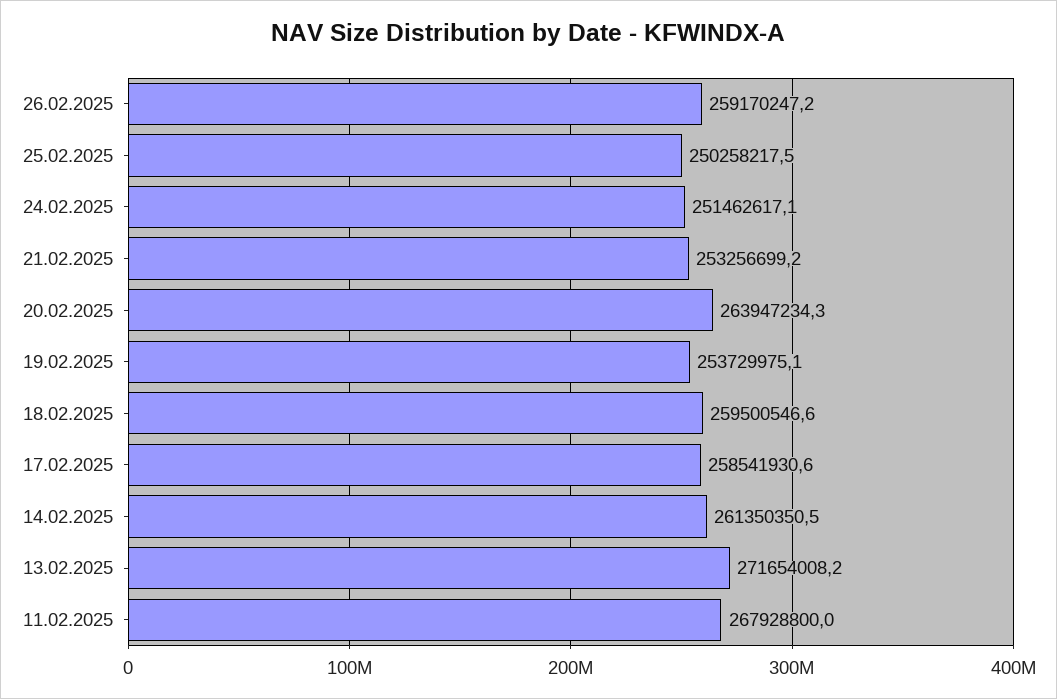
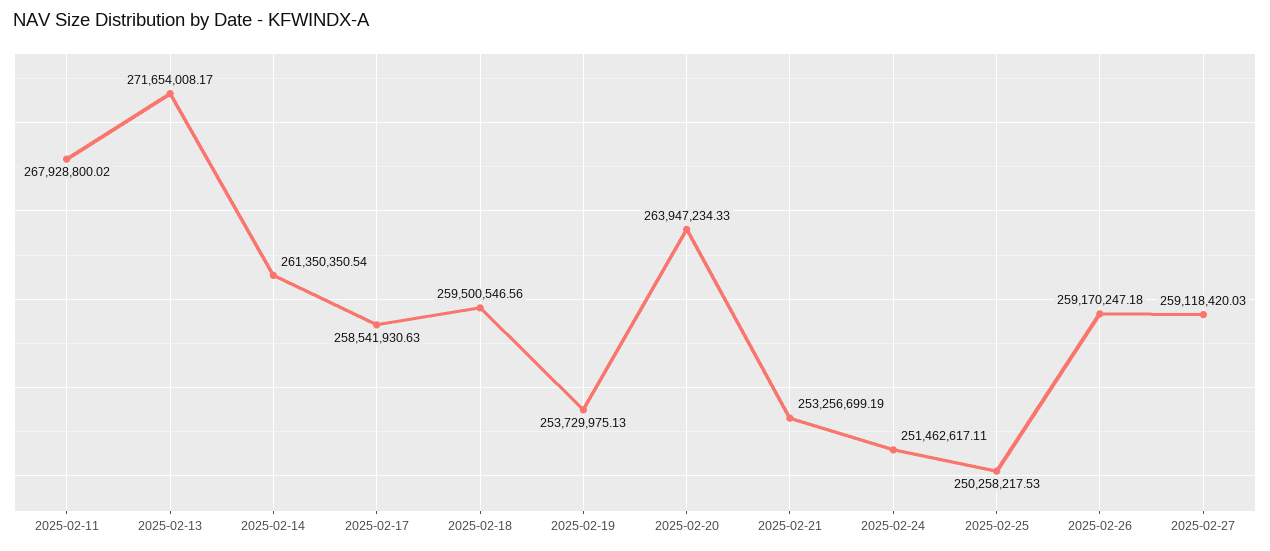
2025-02-27: none -> 259118420.03

